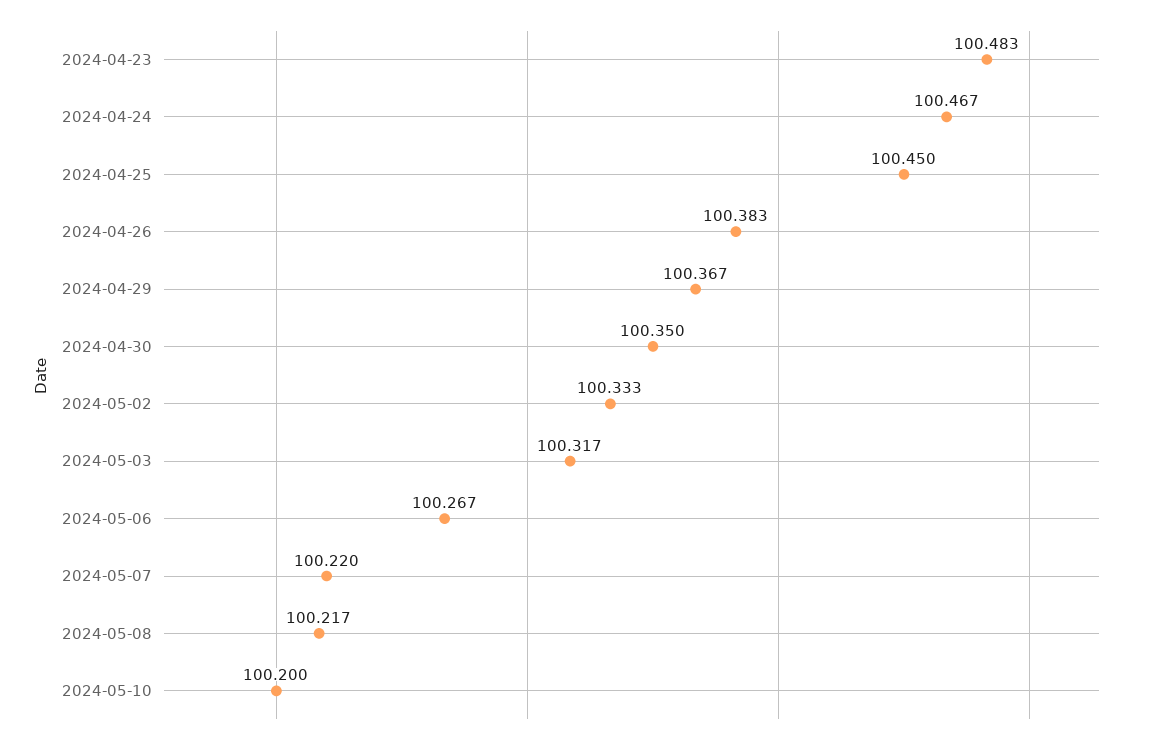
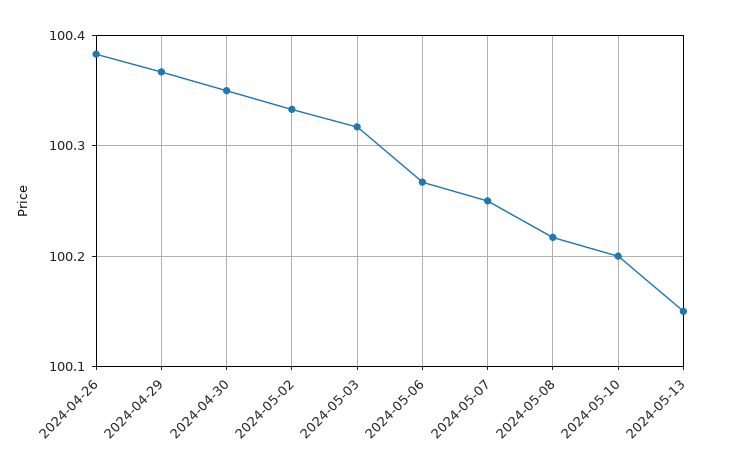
2024-04-23: 100.483 -> none
2024-04-24: 100.467 -> none
2024-04-25: 100.45 -> none
2024-05-07: 100.22 -> 100.25
2024-05-13: none -> 100.15

